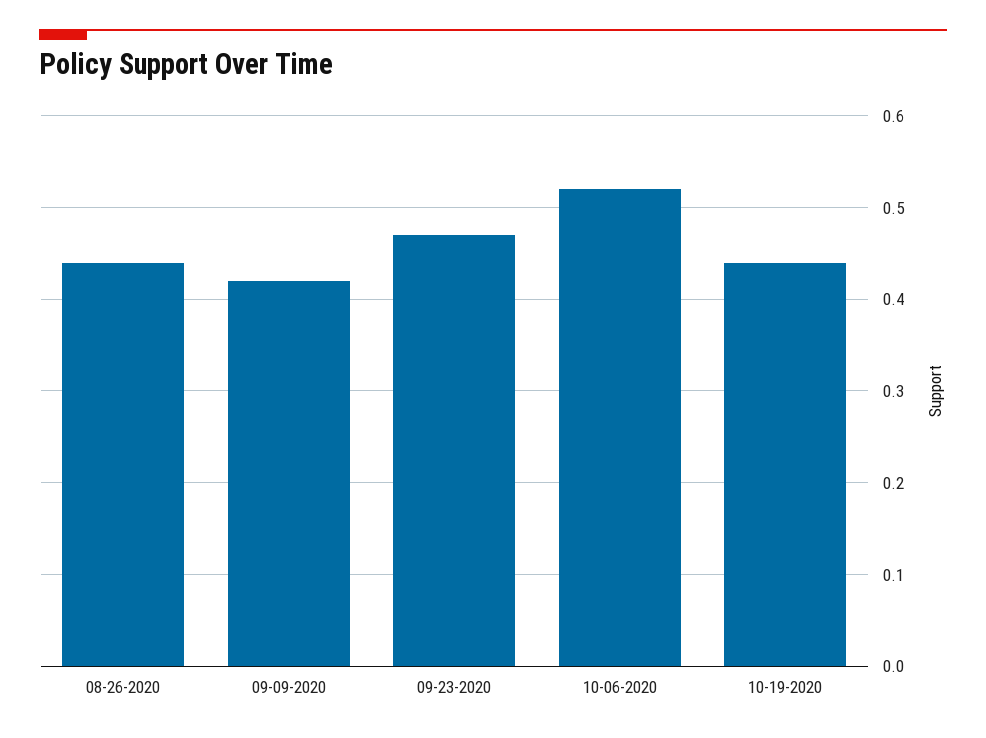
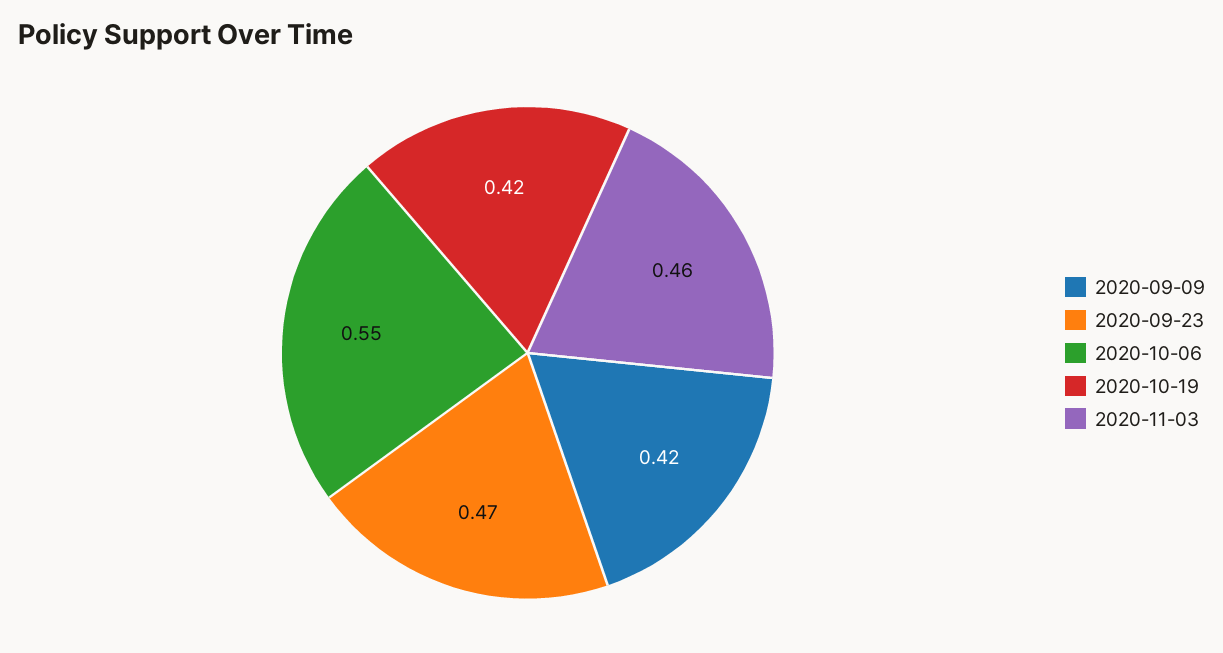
08-26-2020: 0.44 -> none
10-06-2020: 0.52 -> 0.55
10-19-2020: 0.44 -> 0.42
2020-11-03: none -> 0.46

